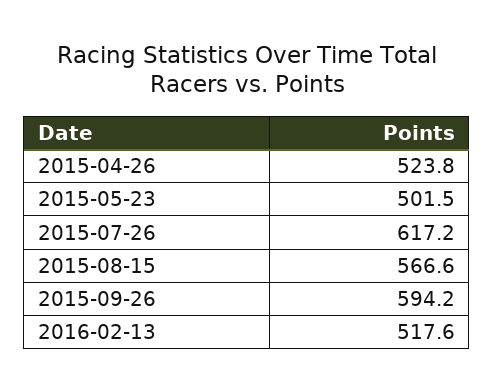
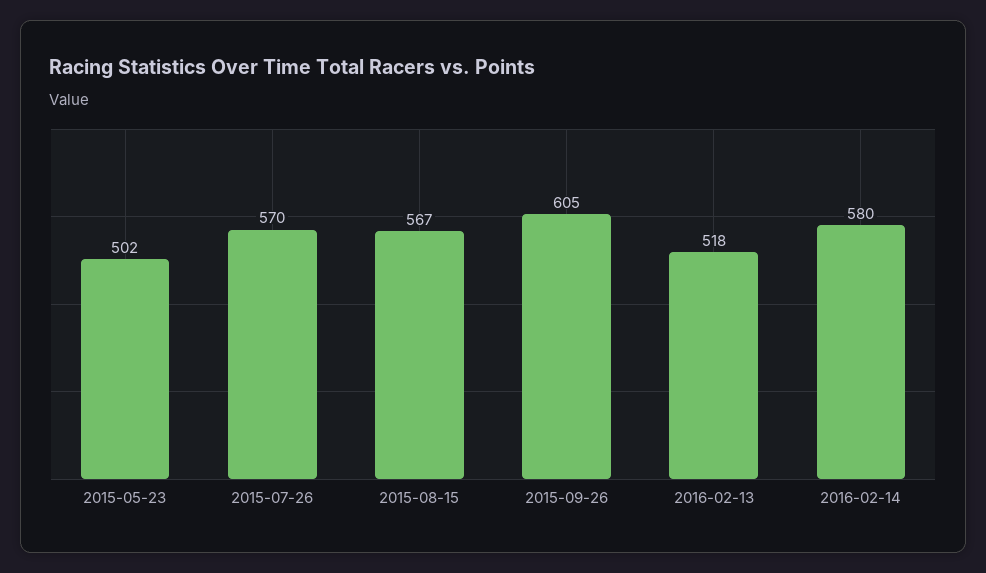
2015-04-26: 523.8 -> none
2015-07-26: 617.2 -> 570
2015-09-26: 594.2 -> 605
2016-02-14: none -> 580

